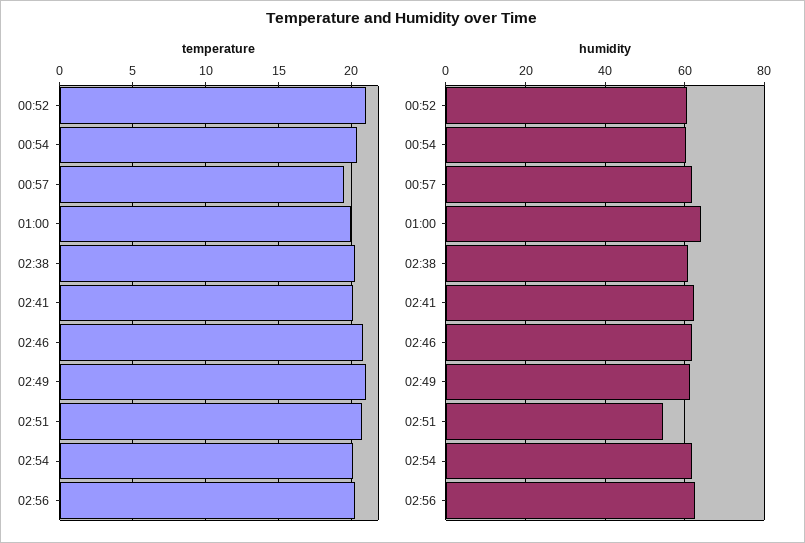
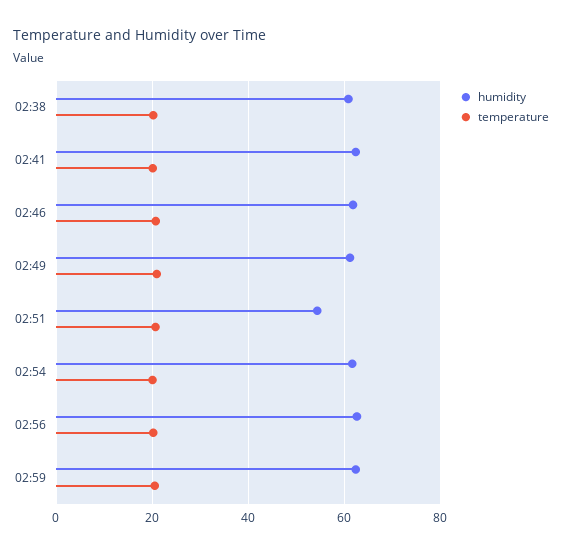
temperature, 00:52: 21 -> none
temperature, 00:54: 20.5 -> none
temperature, 00:57: 19.5 -> none
temperature, 01:00: 20 -> none
humidity, 00:52: 60 -> none
humidity, 00:54: 60 -> none
humidity, 00:57: 62 -> none
humidity, 01:00: 64 -> none
humidity, 02:59: none -> 62
temperature, 02:59: none -> 20

